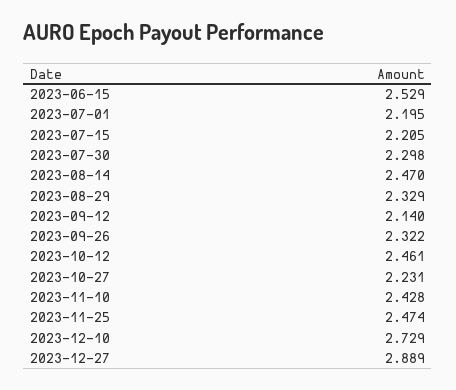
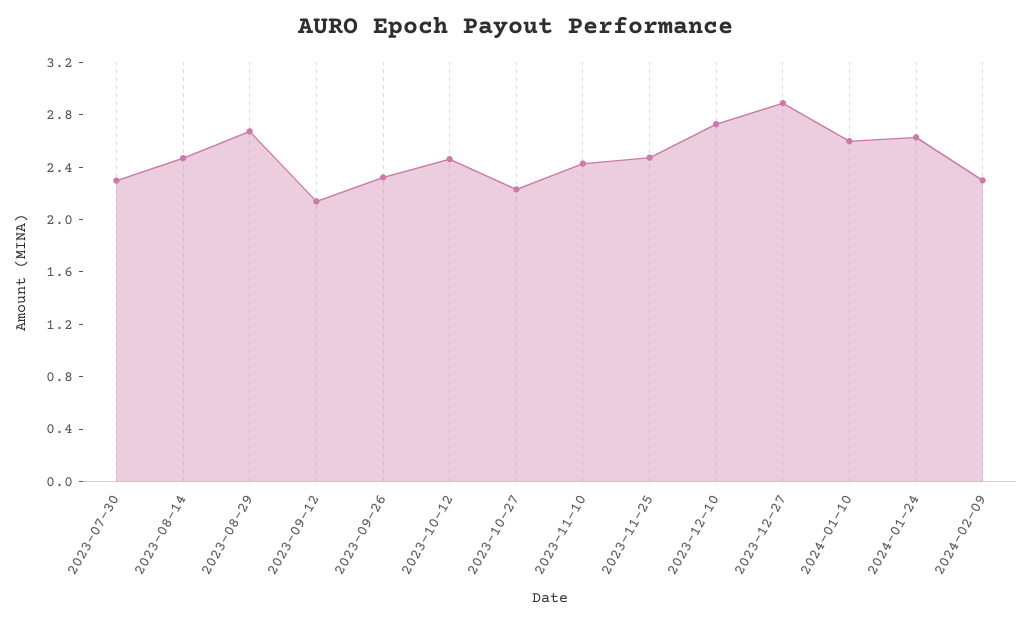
2023-06-15: 2.529 -> none
2023-07-01: 2.195 -> none
2023-07-15: 2.205 -> none
2023-08-29: 2.329 -> 2.7
2024-01-10: none -> 2.6
2024-01-24: none -> 2.6
2024-02-09: none -> 2.3

